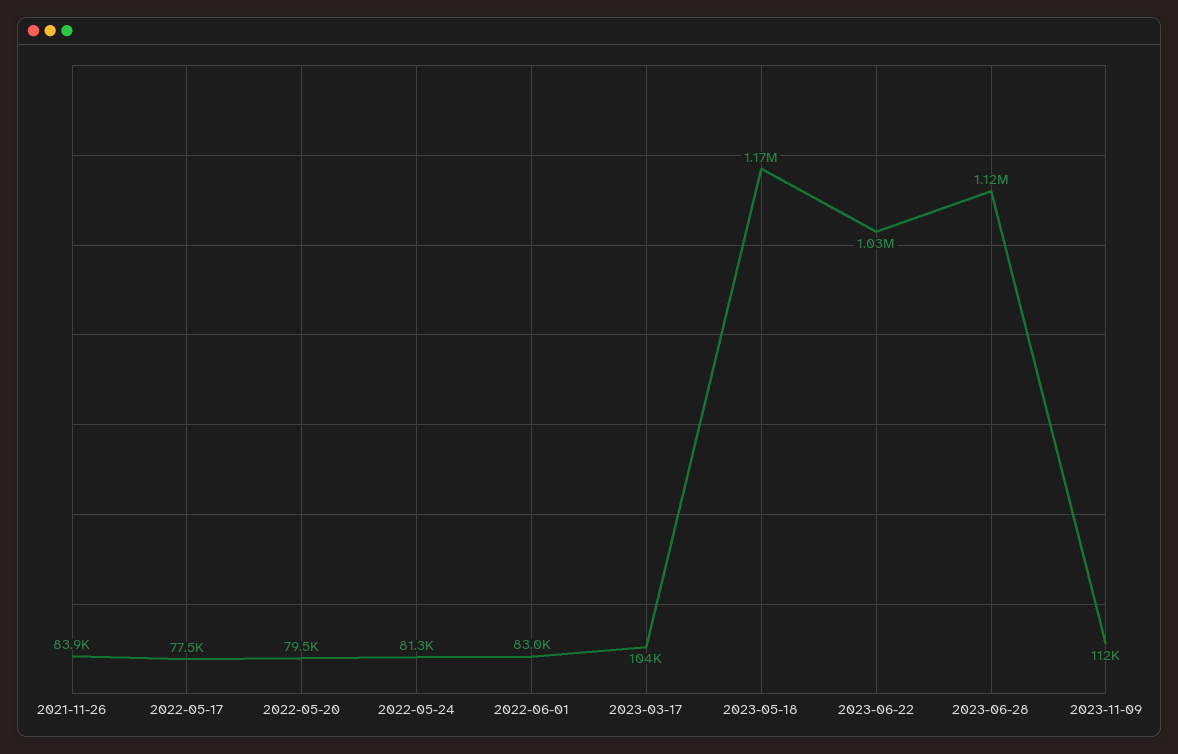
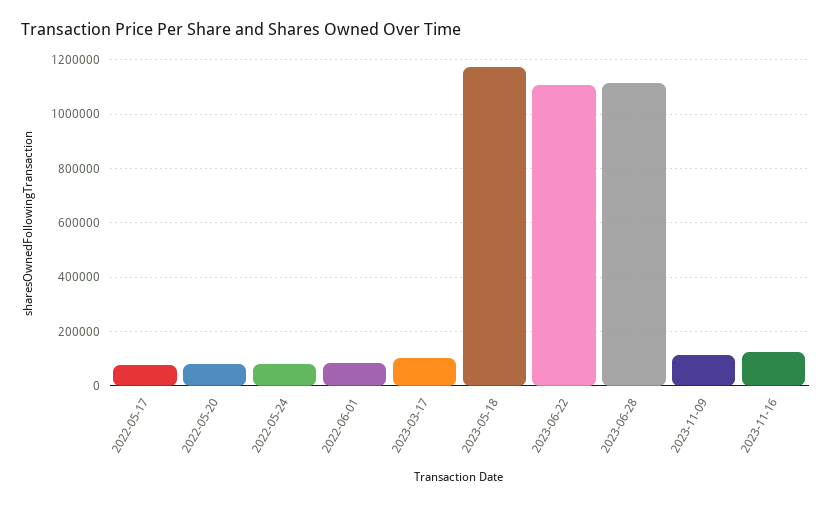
2021-11-26: 83900 -> none
2023-06-22: 1030000 -> 1100000
2023-11-16: none -> 125000

